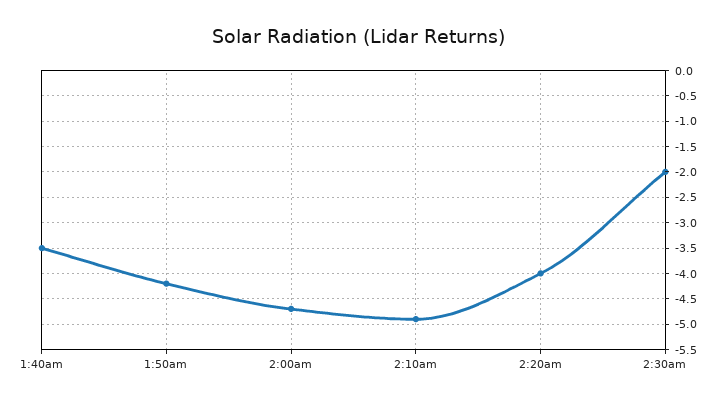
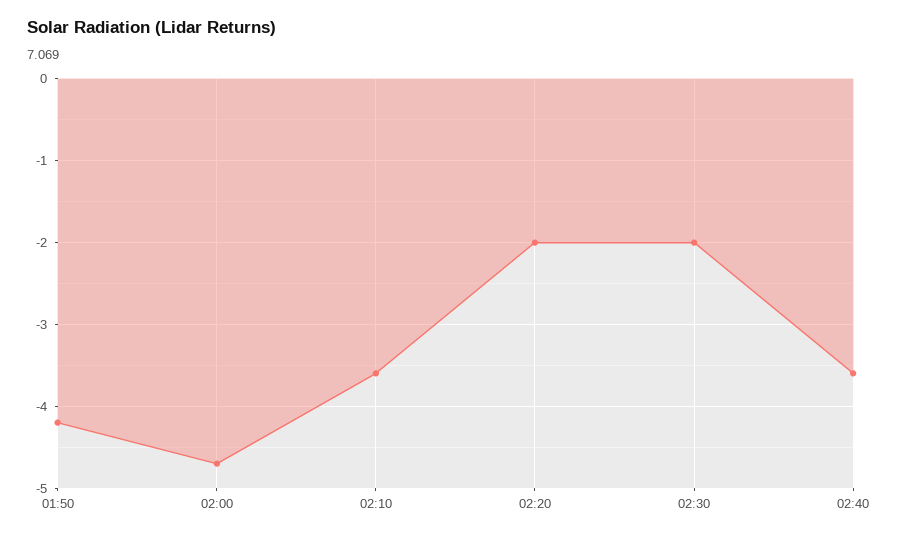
1:40am: -3.5 -> none
2:10am: -5 -> -3.6
2:20am: -4 -> -2
02:40: none -> -3.6

